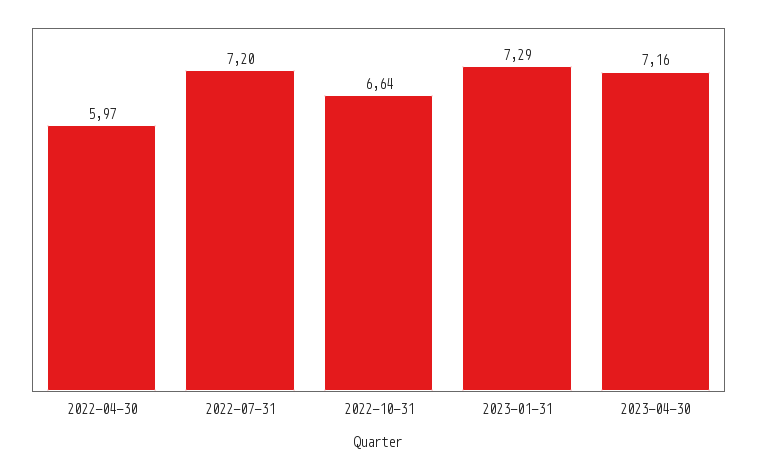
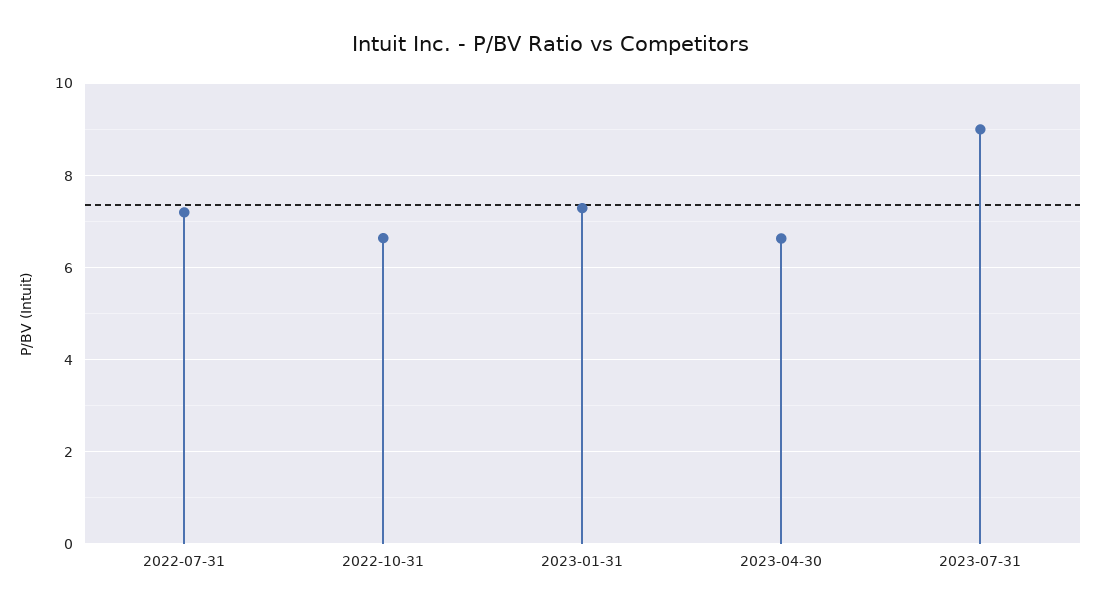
2022-04-30: 5.97 -> none
2023-04-30: 7.16 -> 6.6
2023-07-31: none -> 9

